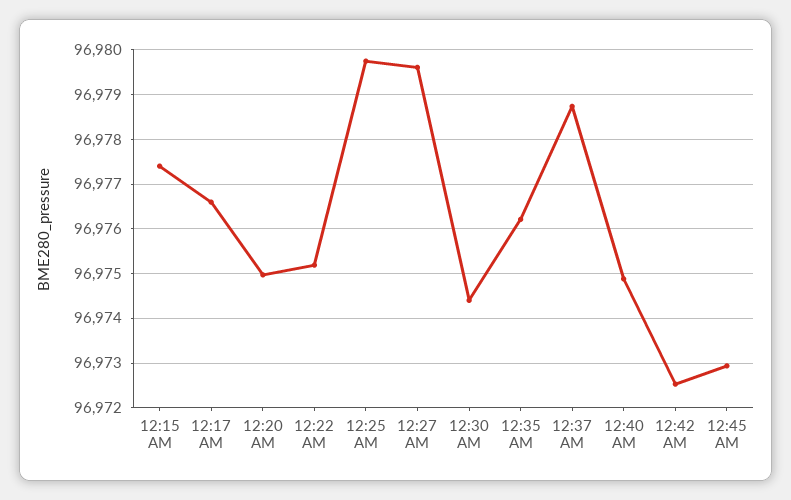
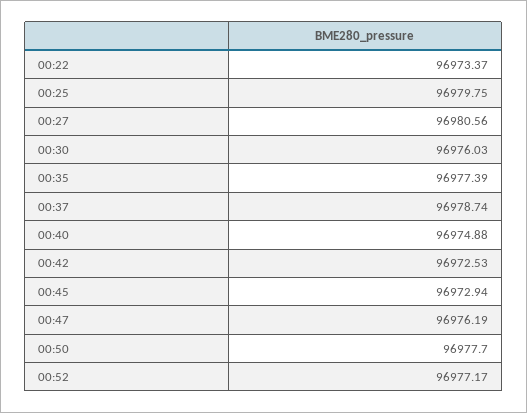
12:15 AM: 96977.4 -> none
12:17 AM: 96976.6 -> none
12:20 AM: 96975 -> none
12:22 AM: 96975.2 -> 96973.37
12:27 AM: 96979.6 -> 96980.56
12:30 AM: 96974.4 -> 96976.03
12:35 AM: 96976.2 -> 96977.39
00:47: none -> 96976.19
00:50: none -> 96977.7
00:52: none -> 96977.17

